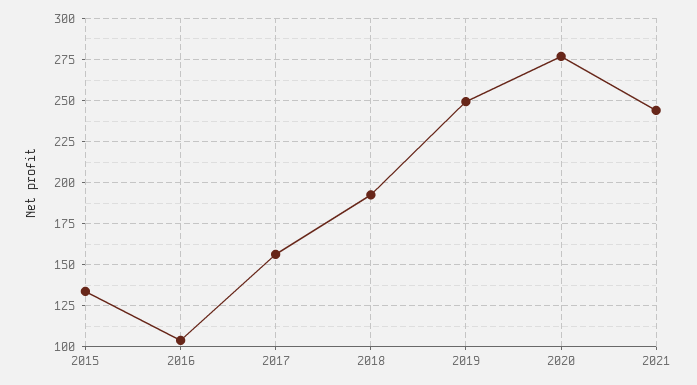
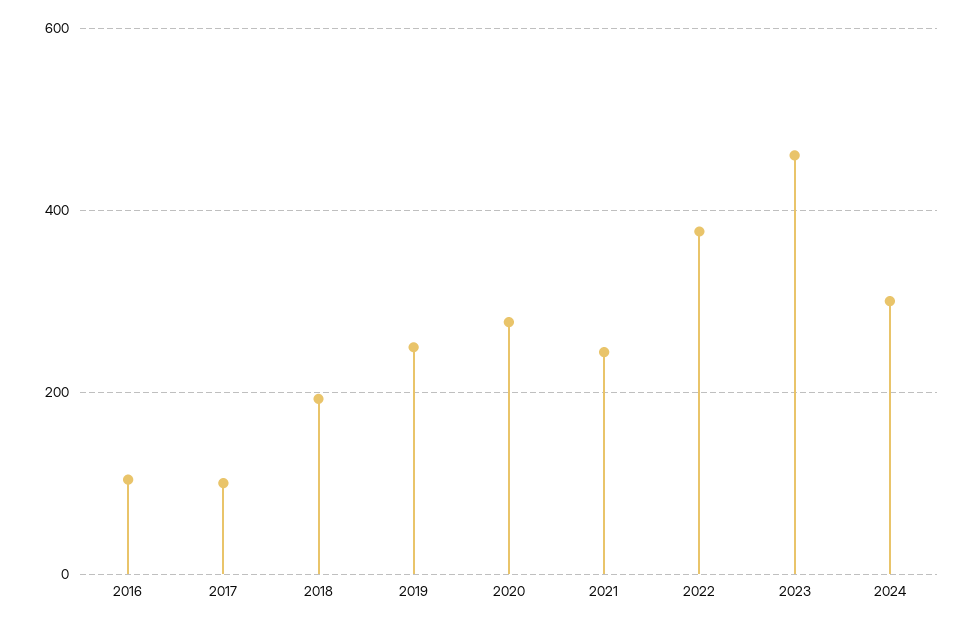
2015: 135 -> none
2017: 155 -> 100
2022: none -> 380
2023: none -> 460
2024: none -> 300

